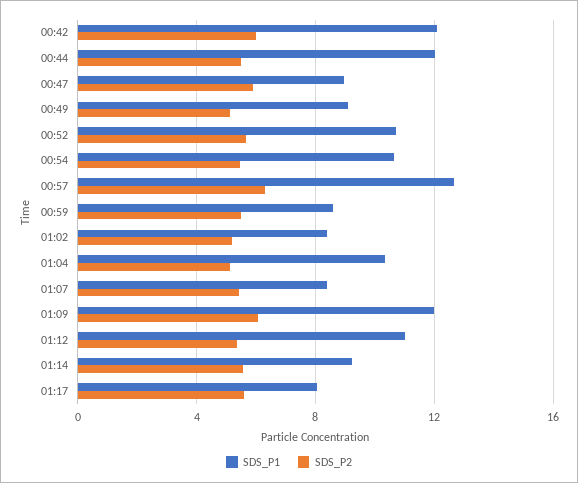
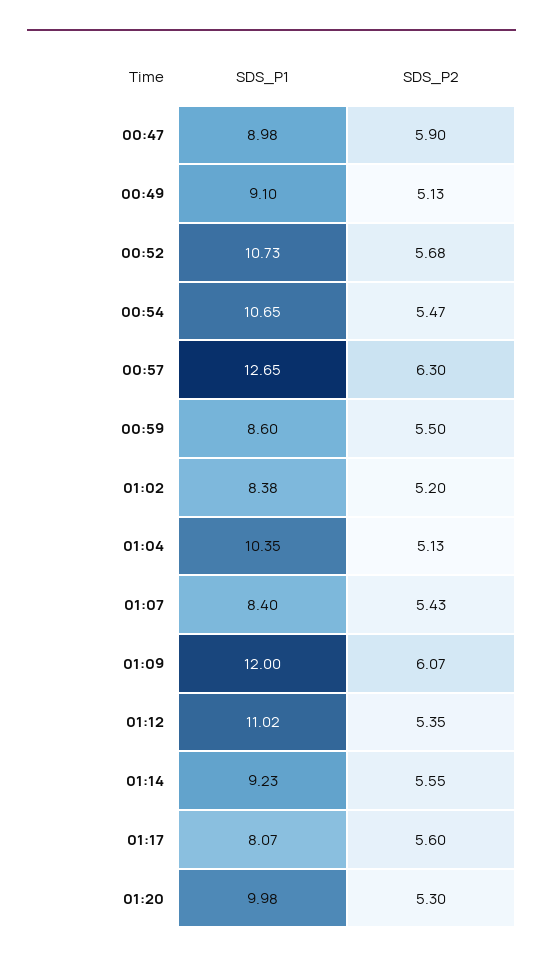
SDS_P1, 00:42: 12 -> none
SDS_P2, 00:42: 6 -> none
SDS_P1, 00:44: 12 -> none
SDS_P2, 00:44: 5.5 -> none
SDS_P1, 01:20: none -> 9.98
SDS_P2, 01:20: none -> 5.3

